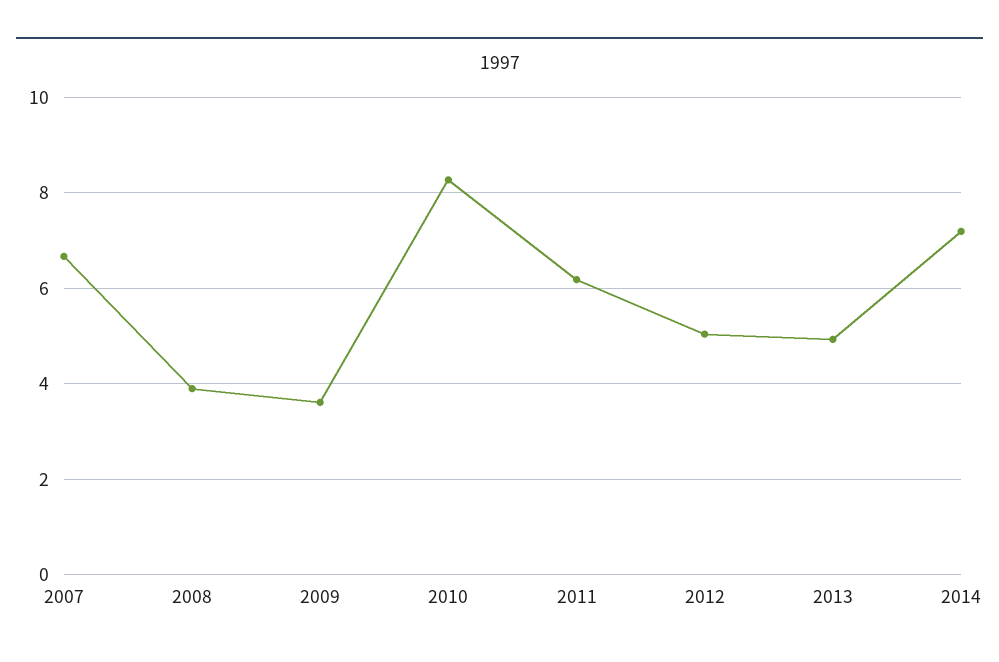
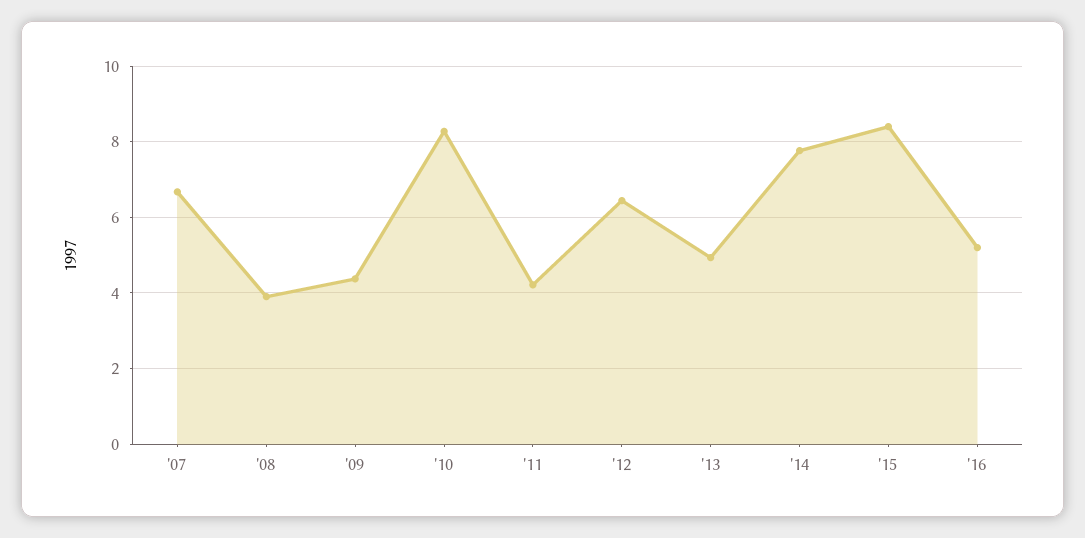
2009: 3.6 -> 4.4
2011: 6.2 -> 4.2
2012: 5 -> 6.4
2014: 7.2 -> 7.8
'15: none -> 8.4
'16: none -> 5.2

